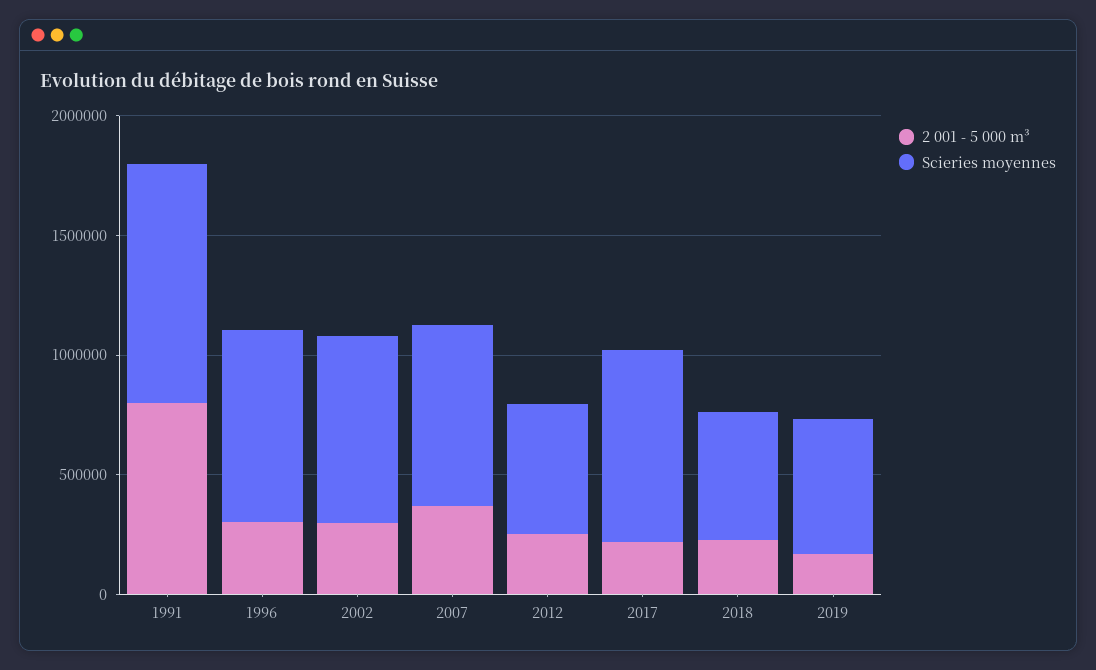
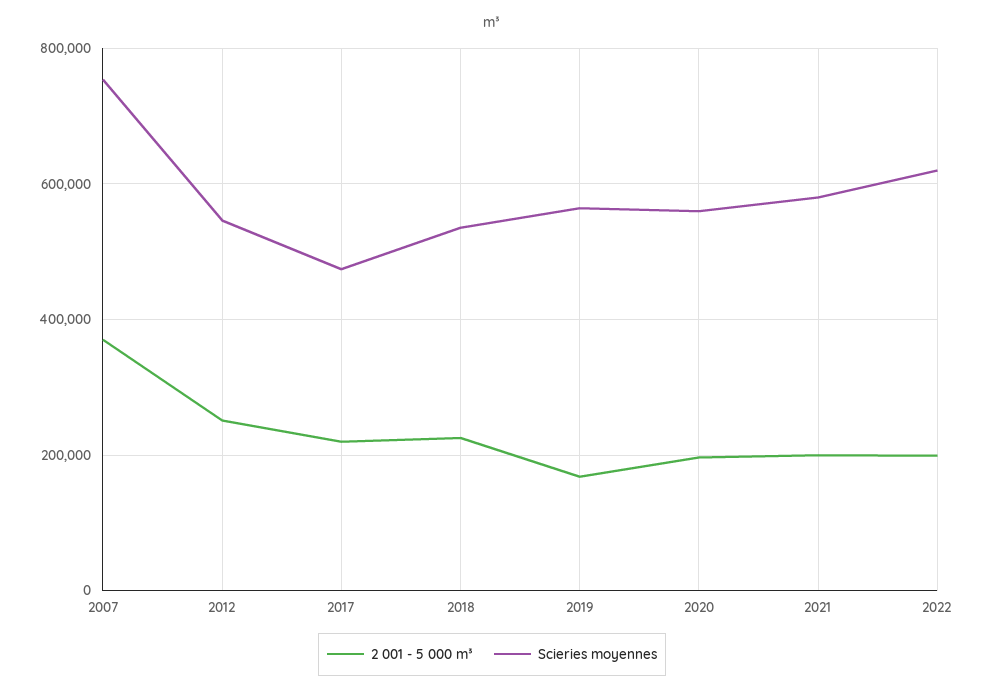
2 001 - 5 000 m³, 1991: 800000 -> none
Scieries moyennes, 1991: 1000000 -> none
2 001 - 5 000 m³, 1996: 300000 -> none
Scieries moyennes, 1996: 800000 -> none
2 001 - 5 000 m³, 2002: 300000 -> none
Scieries moyennes, 2002: 800000 -> none
Scieries moyennes, 2017: 800000 -> 480000
2 001 - 5 000 m³, 2020: none -> 200000
Scieries moyennes, 2020: none -> 560000
2 001 - 5 000 m³, 2021: none -> 200000
Scieries moyennes, 2021: none -> 580000
2 001 - 5 000 m³, 2022: none -> 200000
Scieries moyennes, 2022: none -> 620000

